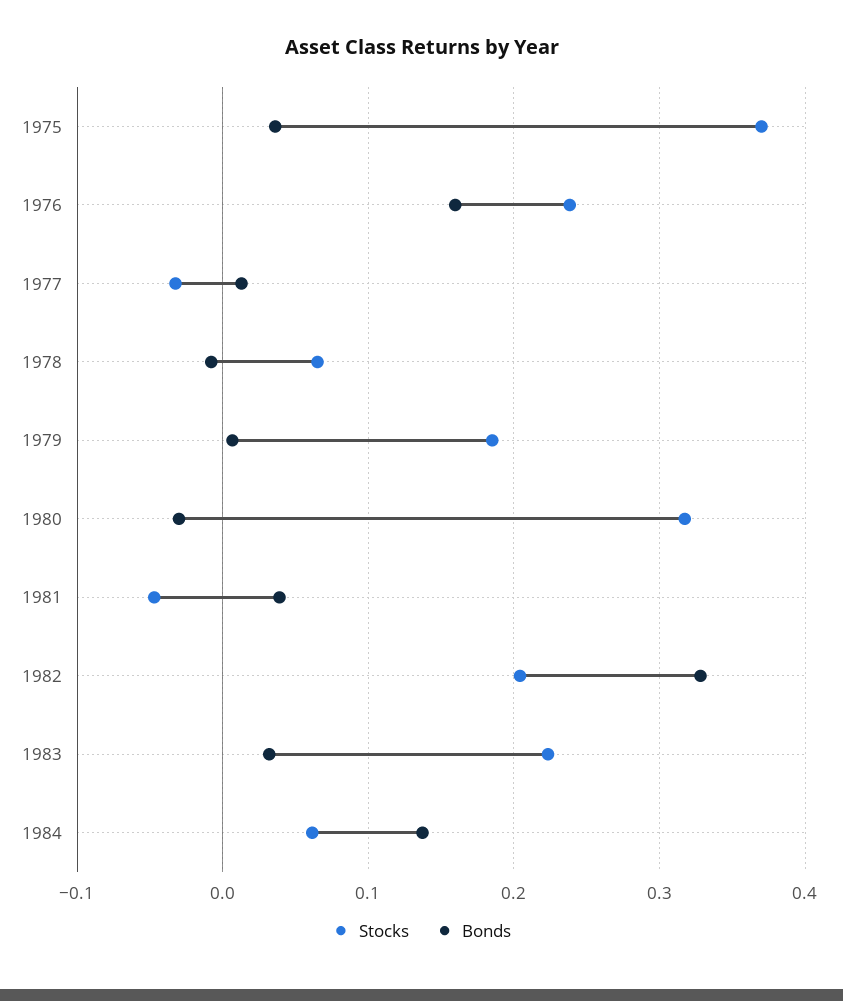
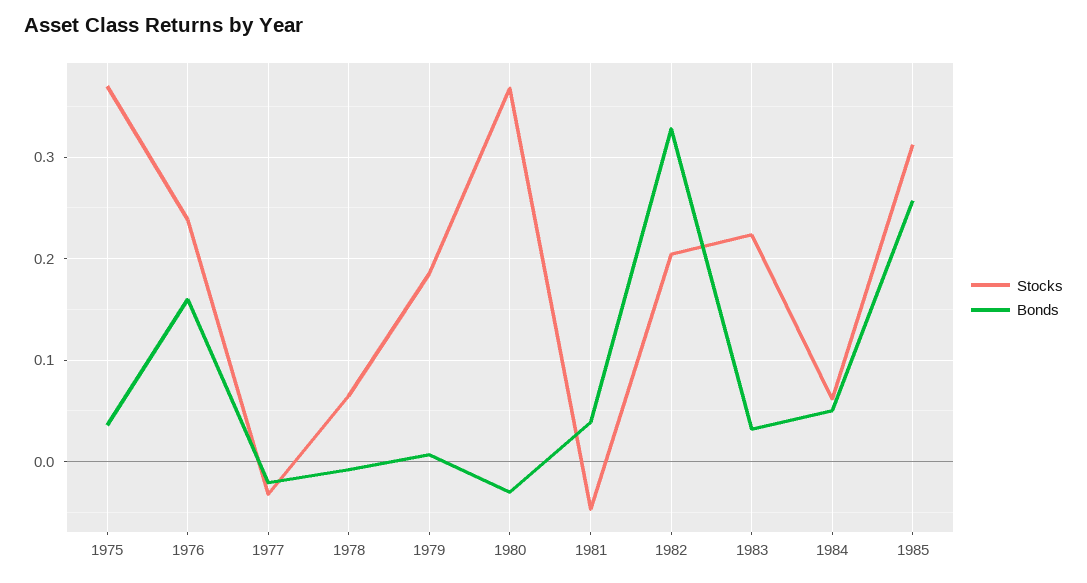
Bonds, 1977: 0.01 -> -0.02
Stocks, 1980: 0.32 -> 0.37
Bonds, 1984: 0.14 -> 0.05
Stocks, 1985: none -> 0.31
Bonds, 1985: none -> 0.26

